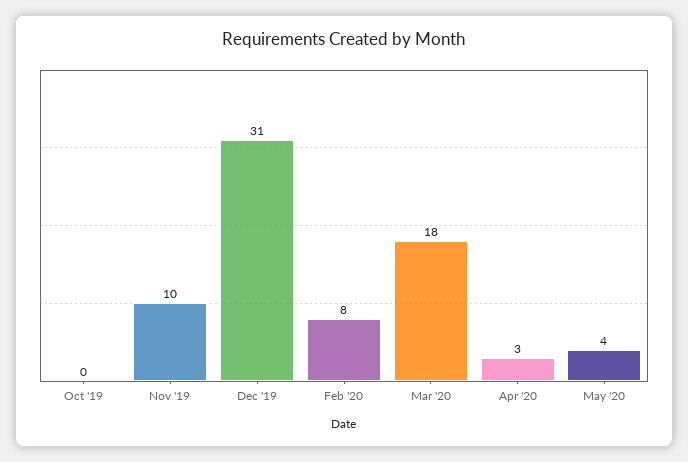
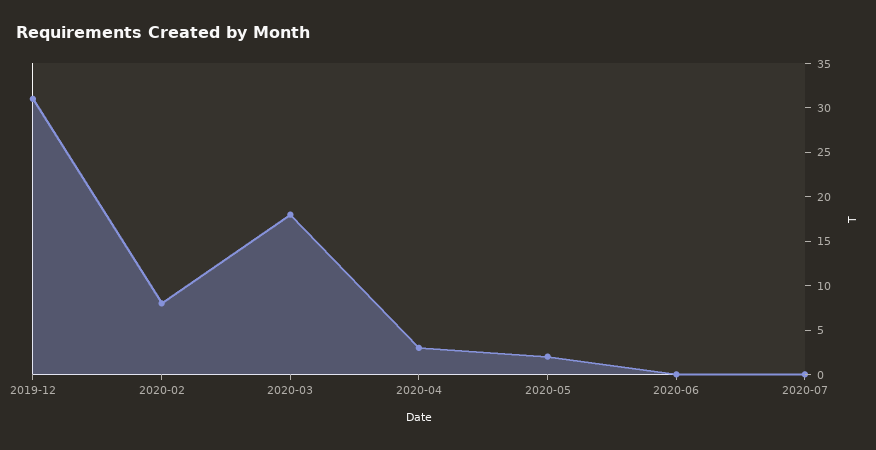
Oct '19: 0 -> none
Nov '19: 10 -> none
May '20: 4 -> 2
2020-06: none -> 0
2020-07: none -> 0

